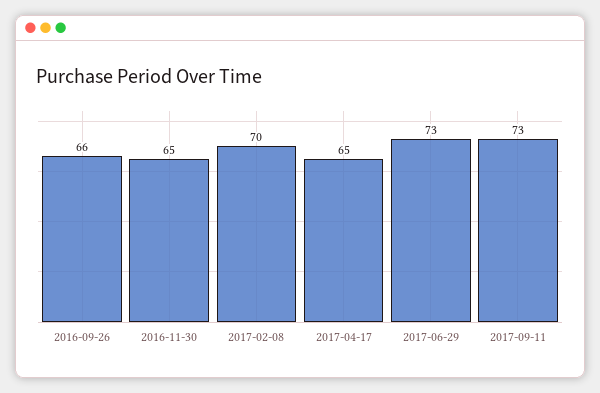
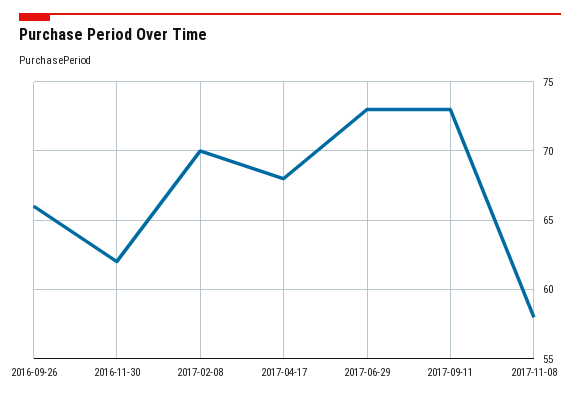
2016-11-30: 65 -> 62
2017-04-17: 65 -> 68
2017-11-08: none -> 58

